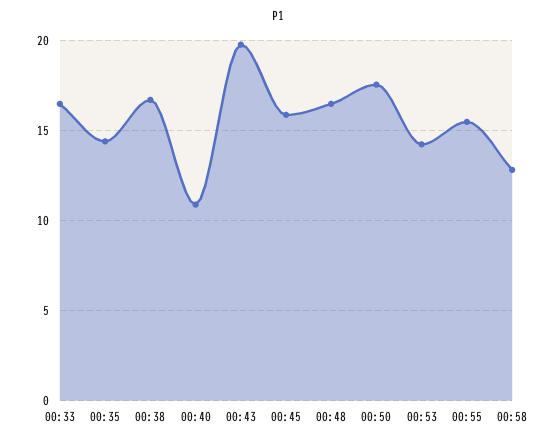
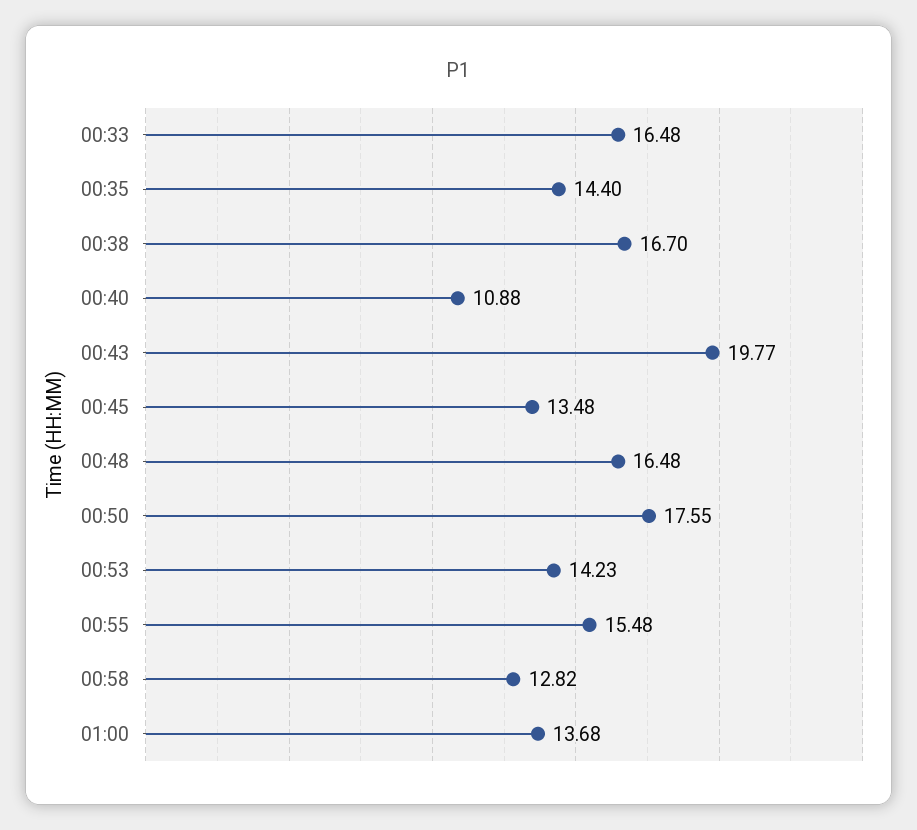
00:45: 16 -> 13.48
01:00: none -> 13.68

